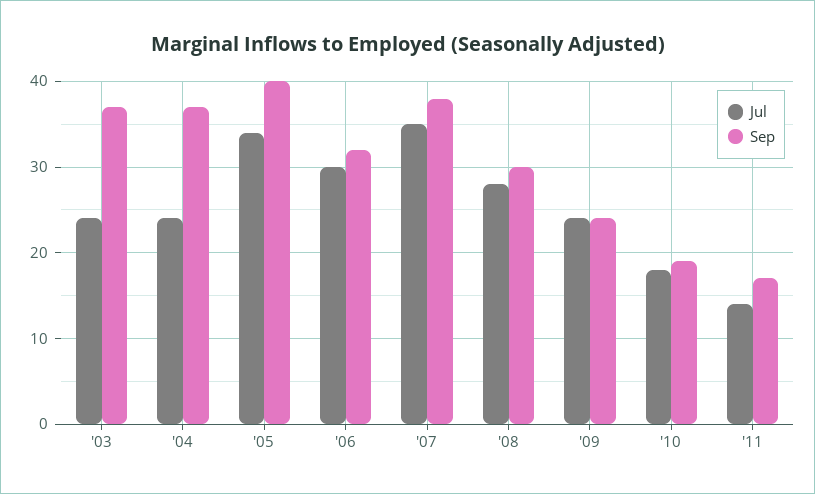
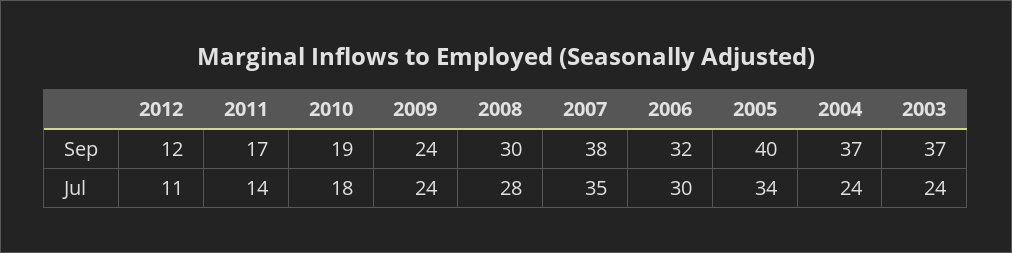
Sep, 2012: none -> 12
Jul, 2012: none -> 11

